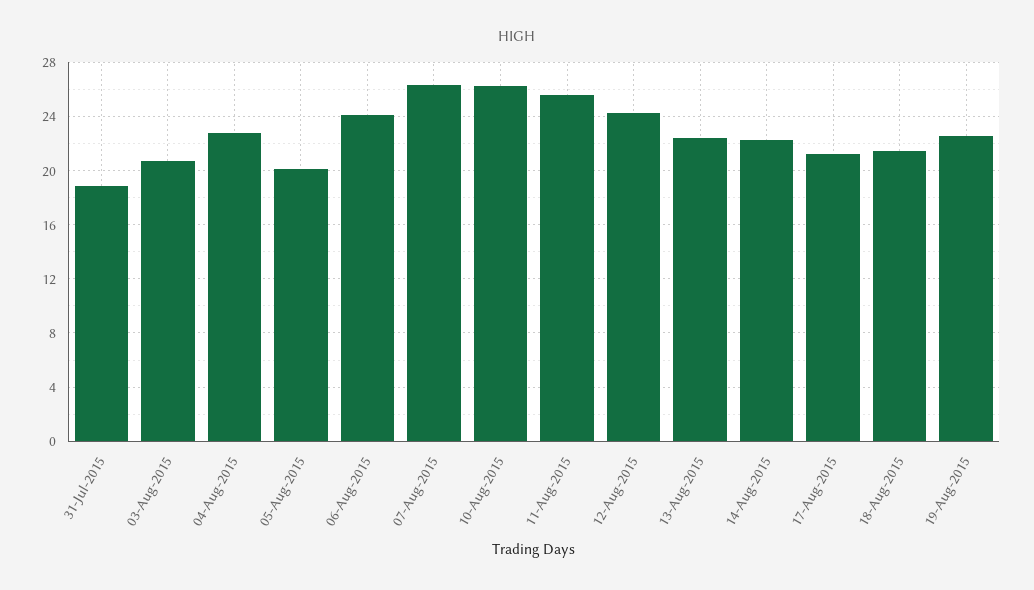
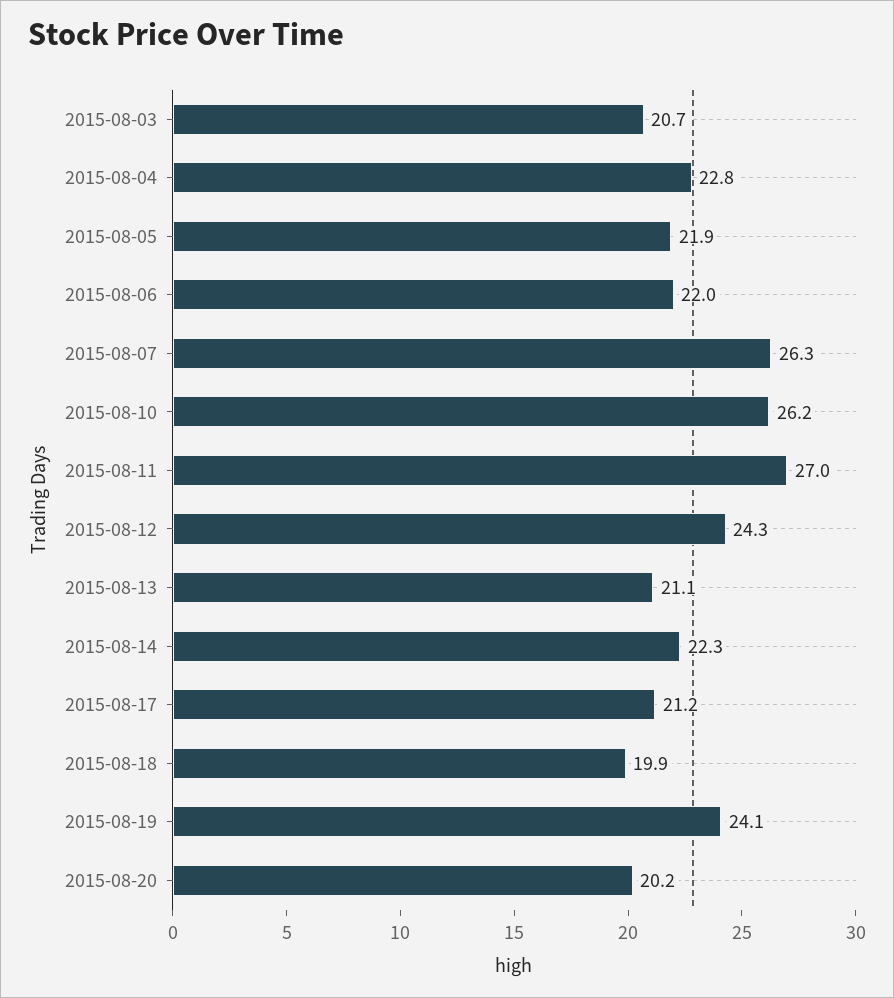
31-Jul-2015: 19 -> none
05-Aug-2015: 20 -> 21.9
06-Aug-2015: 24 -> 22
11-Aug-2015: 25.5 -> 27
13-Aug-2015: 22.5 -> 21.1
18-Aug-2015: 21.5 -> 19.9
19-Aug-2015: 22.5 -> 24.1
2015-08-20: none -> 20.2

